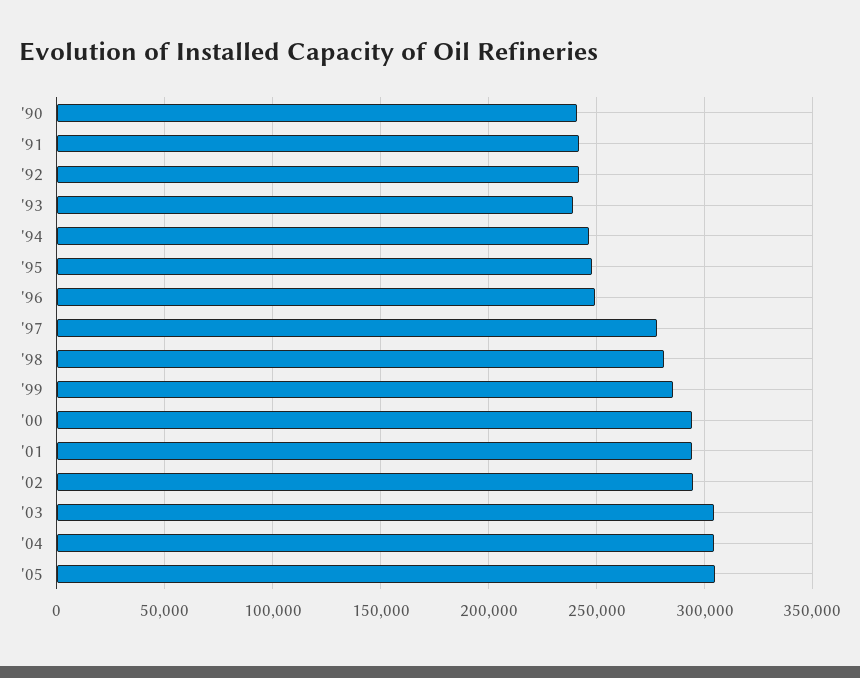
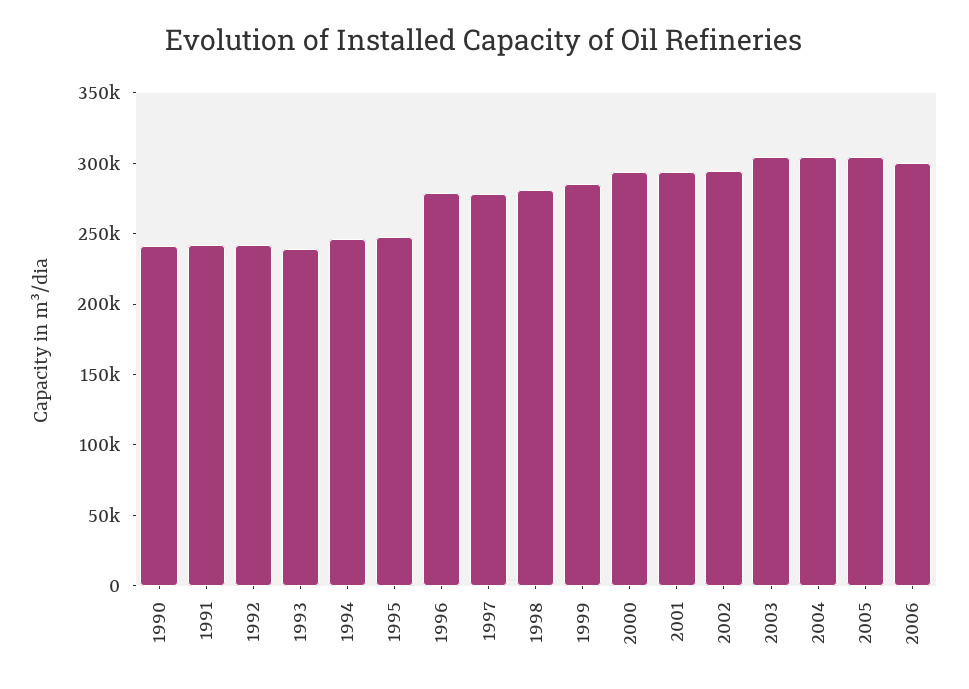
'96: 250000 -> 280000
2006: none -> 300000

